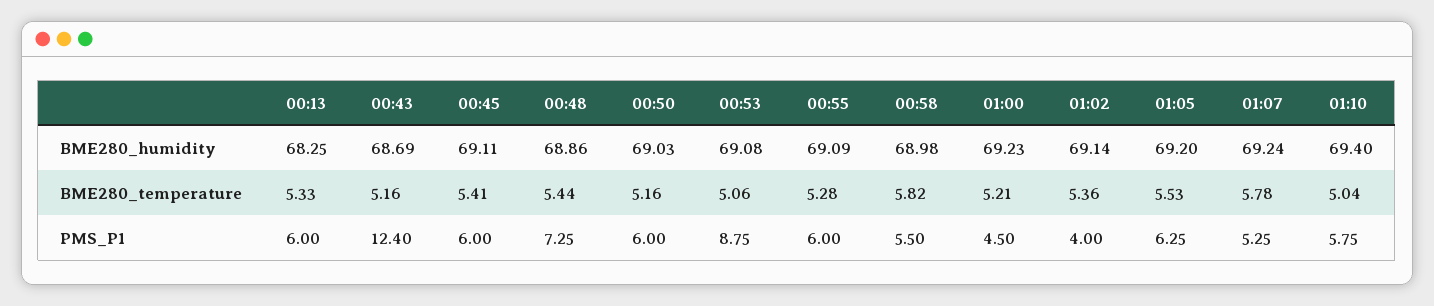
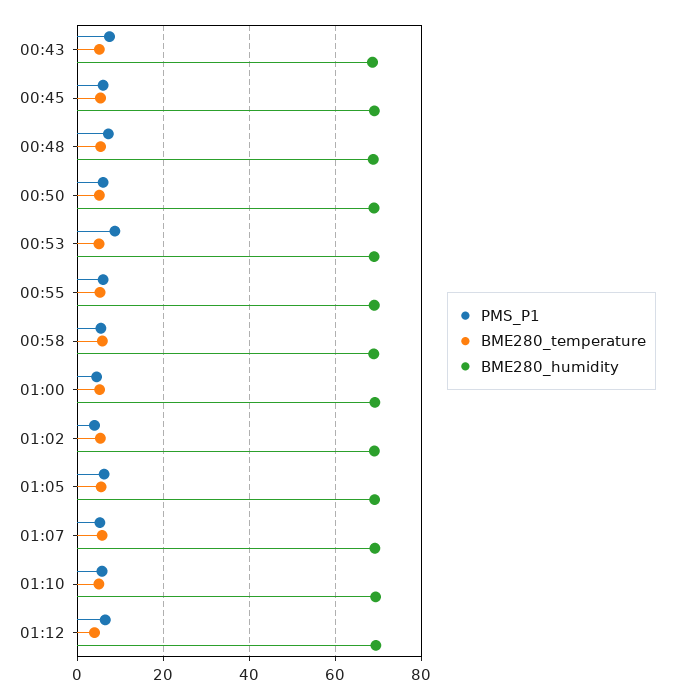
BME280_humidity, 00:13: 68.25 -> none
BME280_temperature, 00:13: 5.33 -> none
PMS_P1, 00:13: 6 -> none
PMS_P1, 00:43: 12.4 -> 8
PMS_P1, 01:12: none -> 6
BME280_temperature, 01:12: none -> 4
BME280_humidity, 01:12: none -> 70

